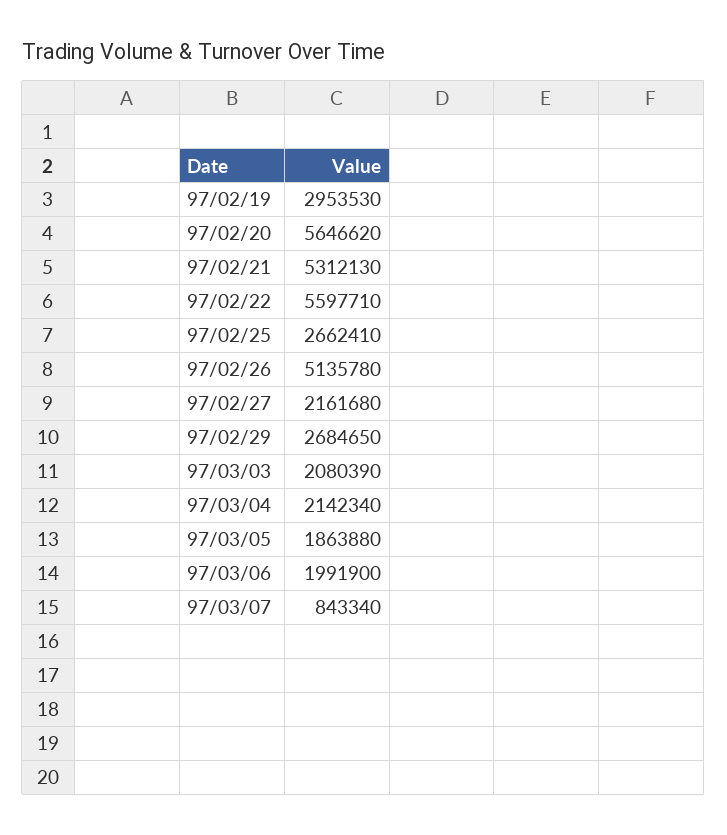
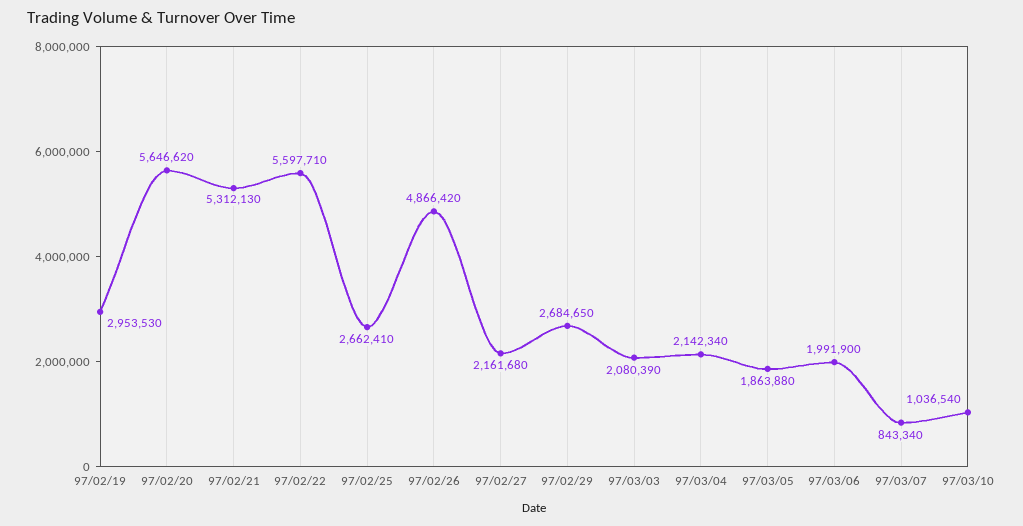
97/02/26: 5135780 -> 4866420
97/03/10: none -> 1036540

